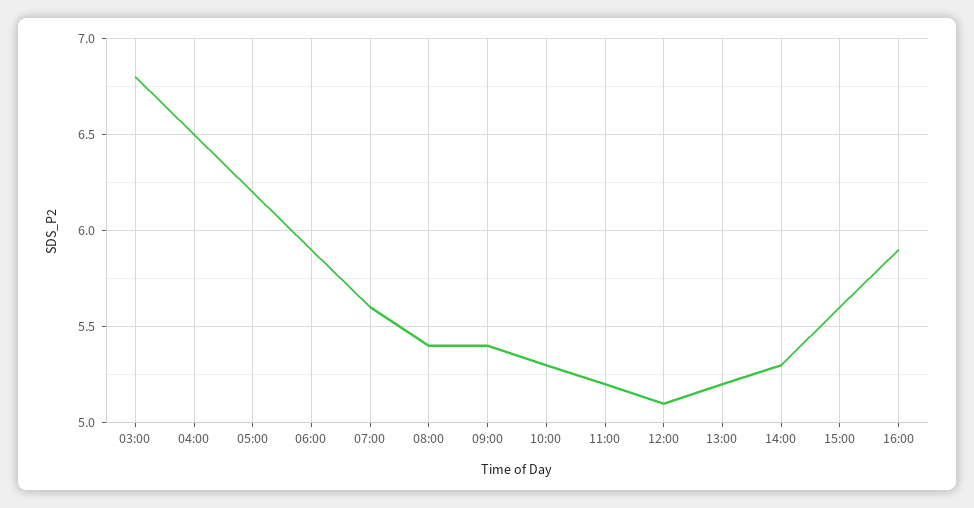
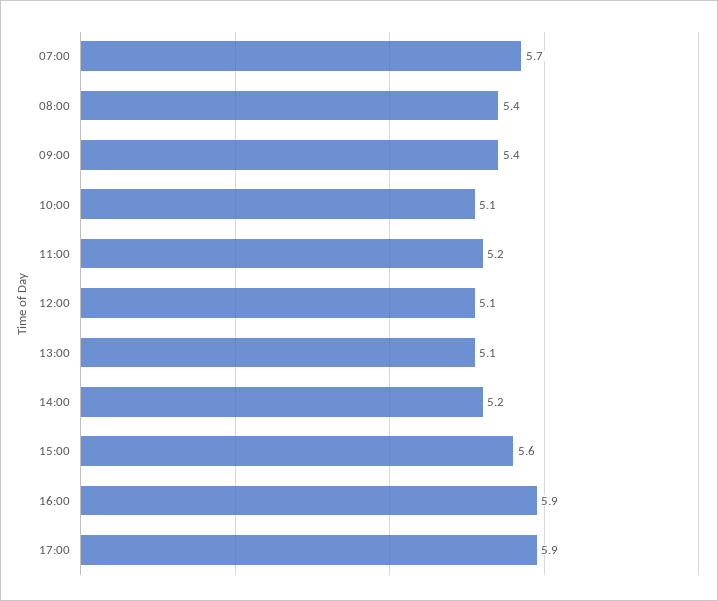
03:00: 6.8 -> none
04:00: 6.5 -> none
05:00: 6.2 -> none
06:00: 5.9 -> none
07:00: 5.6 -> 5.7
10:00: 5.3 -> 5.1
13:00: 5.2 -> 5.1
14:00: 5.3 -> 5.2
17:00: none -> 5.9

